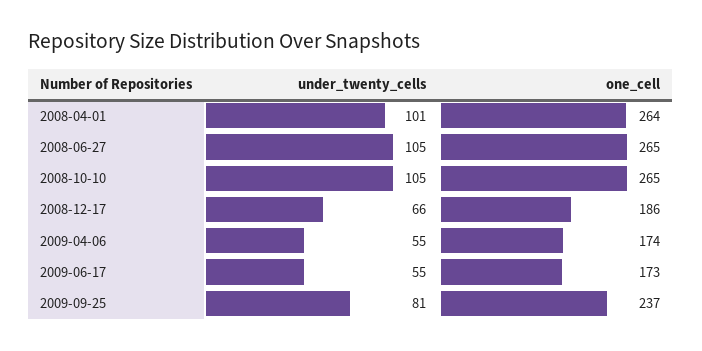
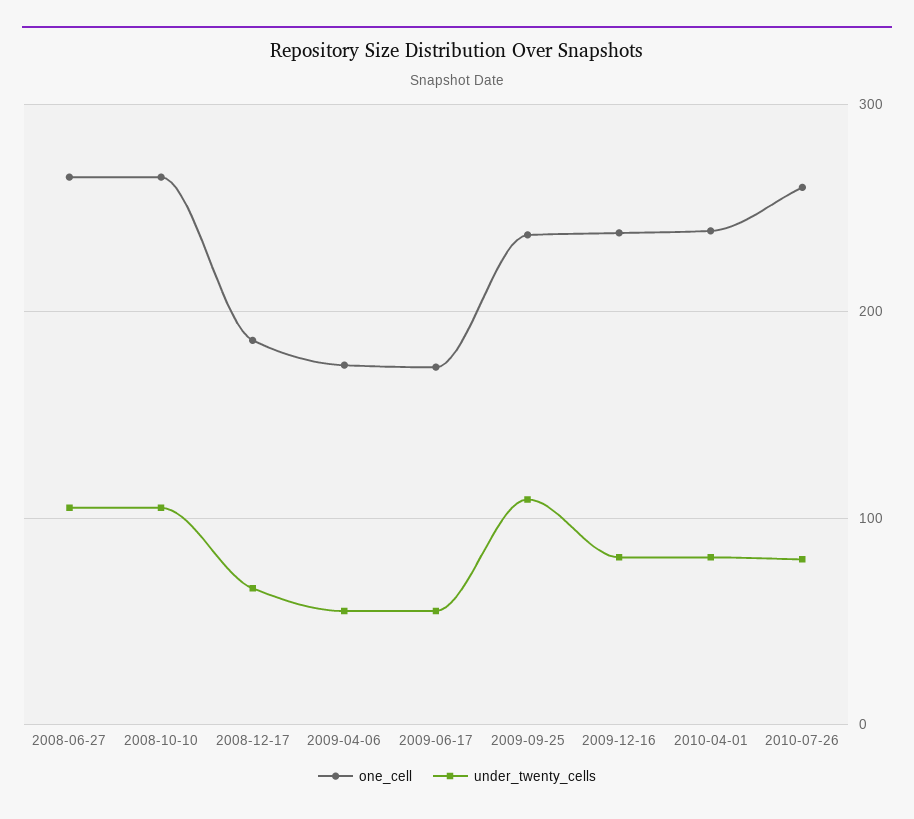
under_twenty_cells, 2008-04-01: 101 -> none
one_cell, 2008-04-01: 264 -> none
under_twenty_cells, 2009-09-25: 81 -> 110
one_cell, 2009-12-16: none -> 240
under_twenty_cells, 2009-12-16: none -> 80
one_cell, 2010-04-01: none -> 240
under_twenty_cells, 2010-04-01: none -> 80
one_cell, 2010-07-26: none -> 260
under_twenty_cells, 2010-07-26: none -> 80

